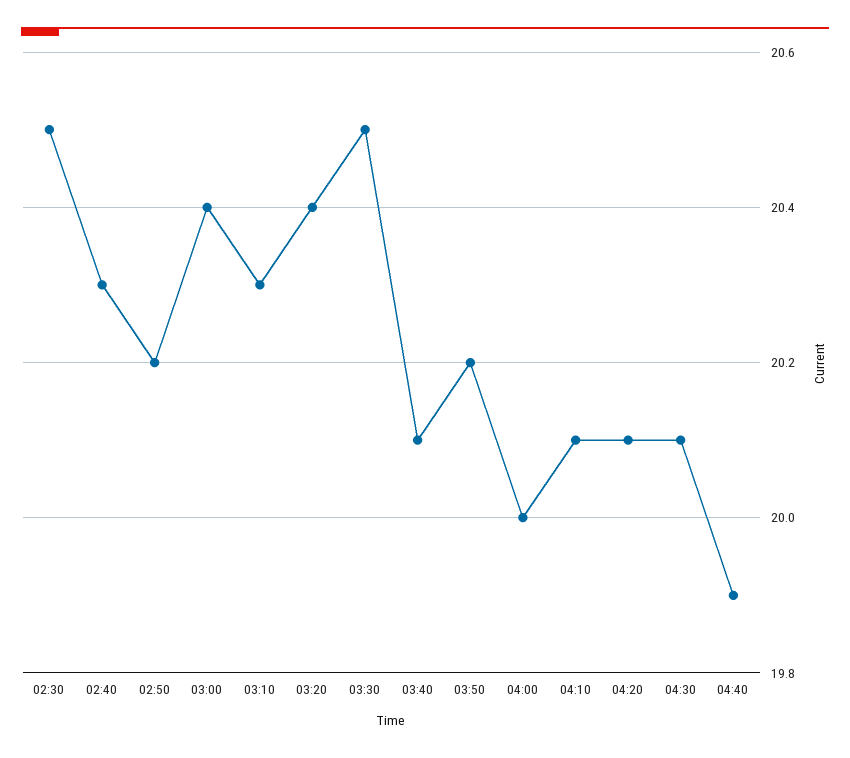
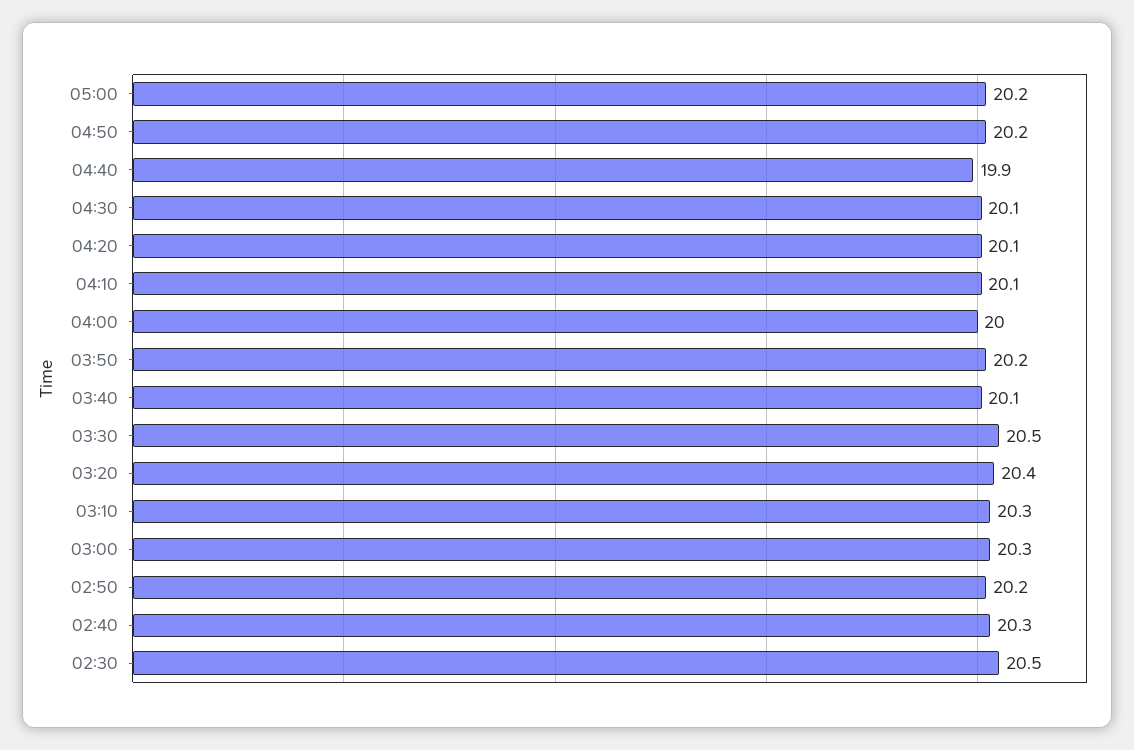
03:00: 20.4 -> 20.3
05:00: none -> 20.2
04:50: none -> 20.2

